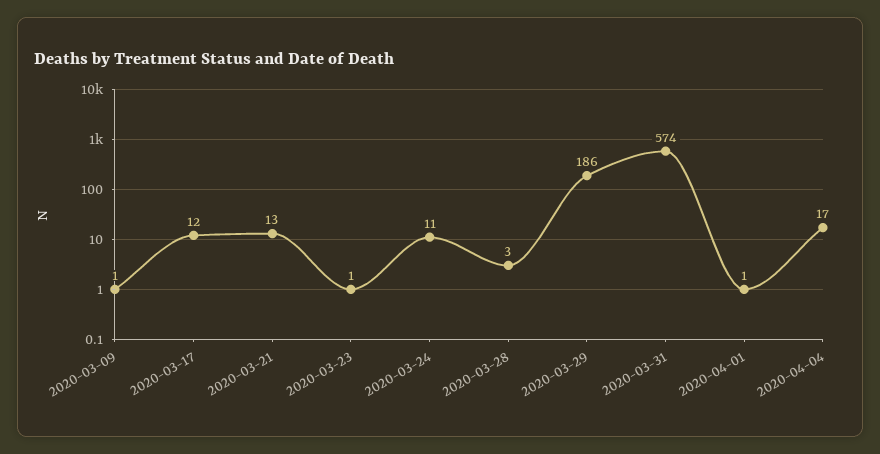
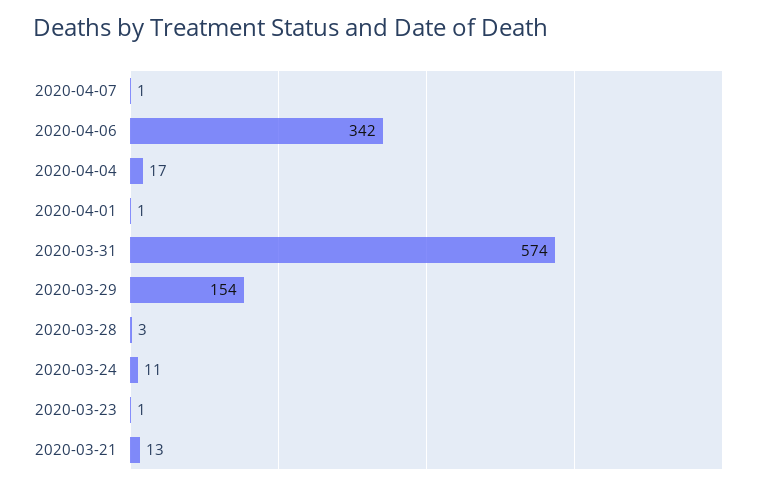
2020-03-09: 1 -> none
2020-03-17: 12 -> none
2020-03-29: 186 -> 154
2020-04-07: none -> 1
2020-04-06: none -> 342

